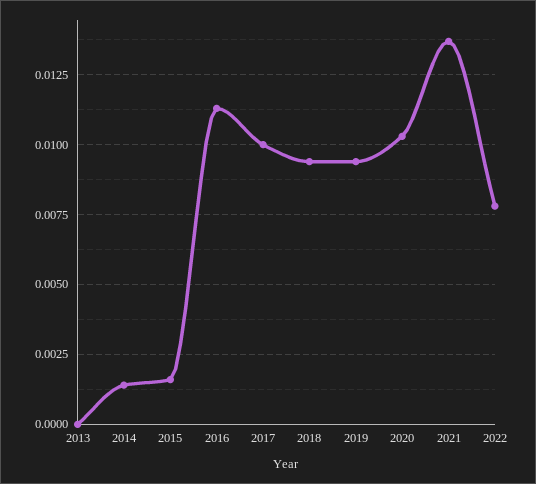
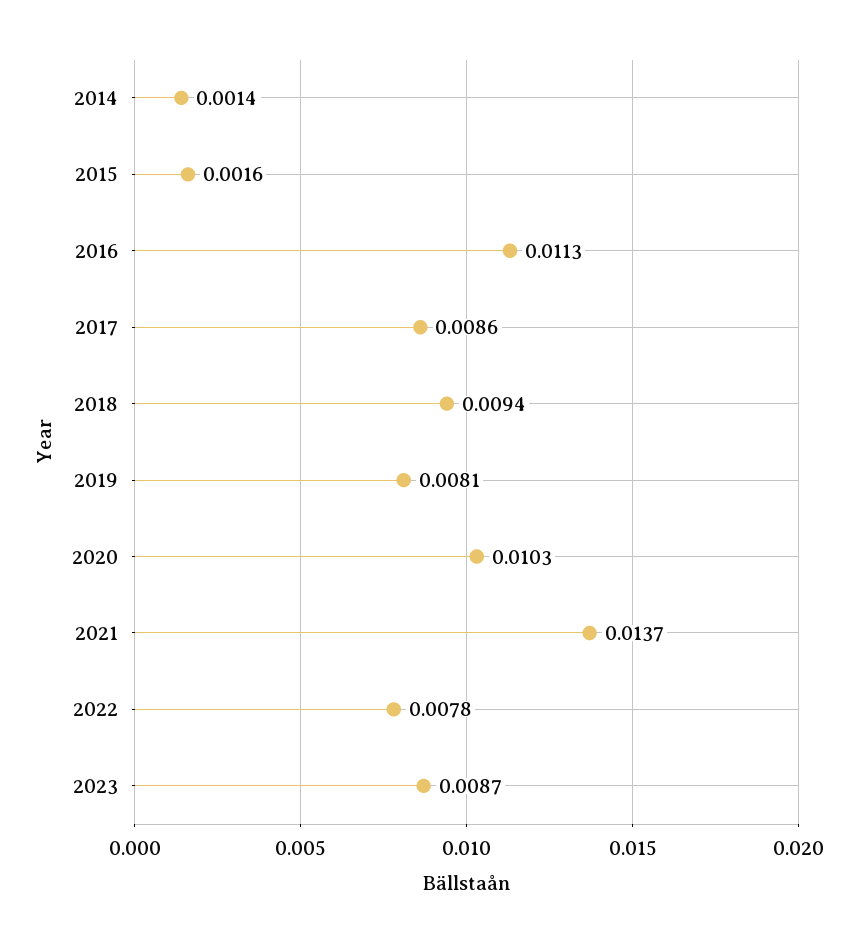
2013: 0 -> none
2017: 0.01 -> 0.0086
2019: 0.0095 -> 0.0081
2023: none -> 0.0087

